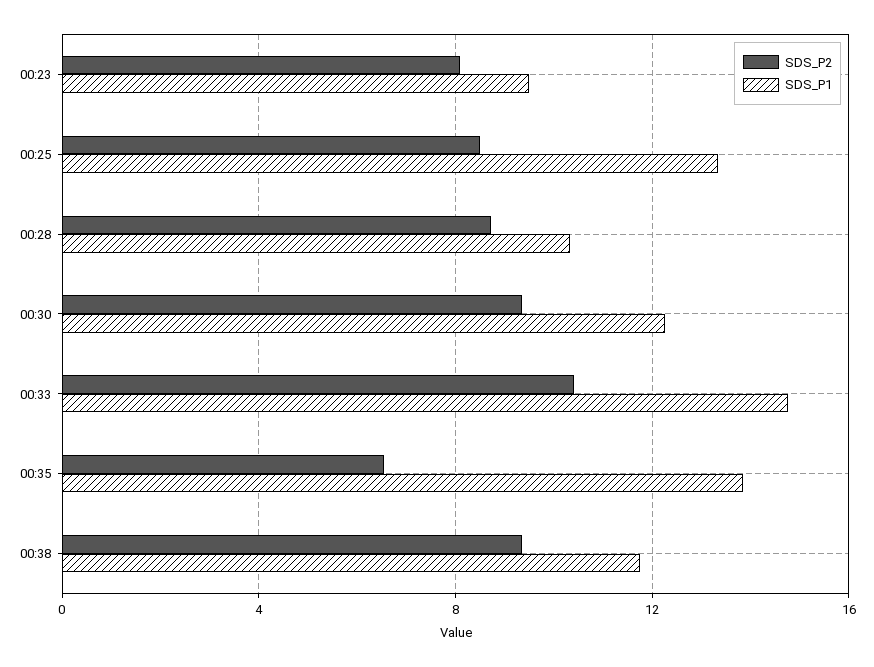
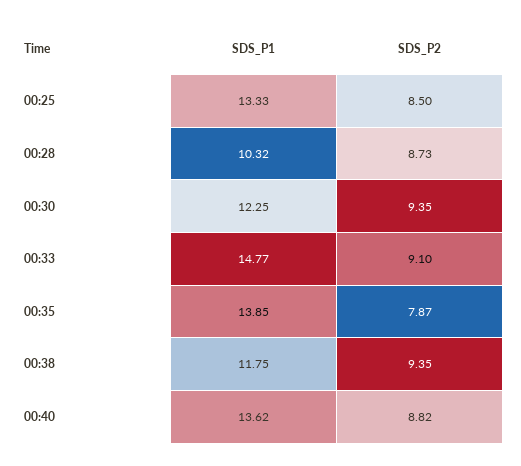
SDS_P2, 00:23: 8 -> none
SDS_P1, 00:23: 9.5 -> none
SDS_P2, 00:33: 10.5 -> 9.1
SDS_P2, 00:35: 6.5 -> 7.87
SDS_P1, 00:40: none -> 13.62
SDS_P2, 00:40: none -> 8.82

